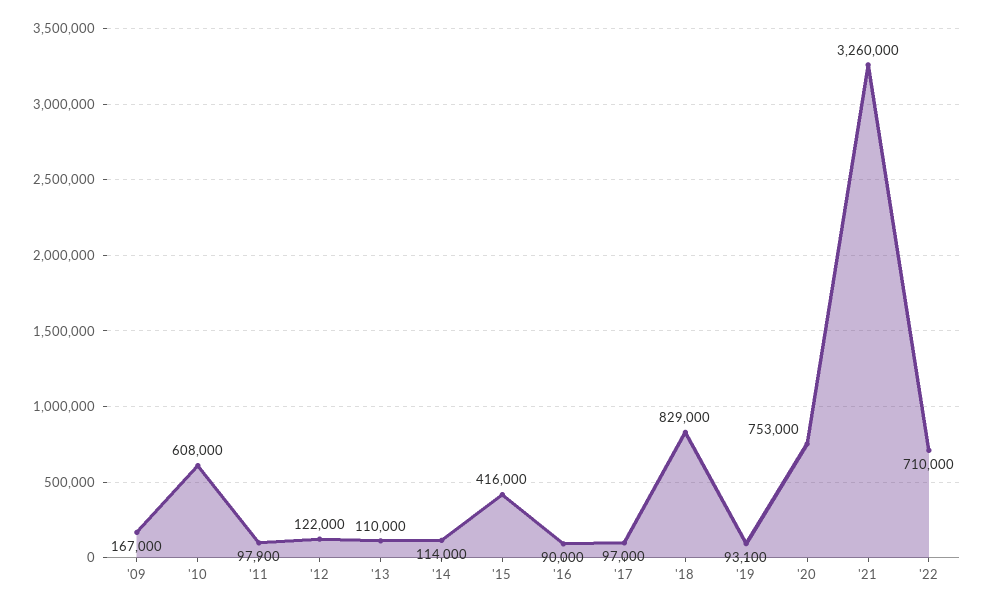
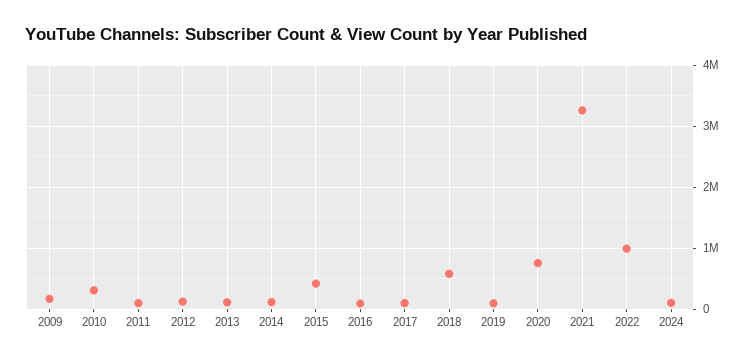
'10: 608000 -> 300000
'18: 829000 -> 600000
'22: 710000 -> 1000000
2024: none -> 100000

